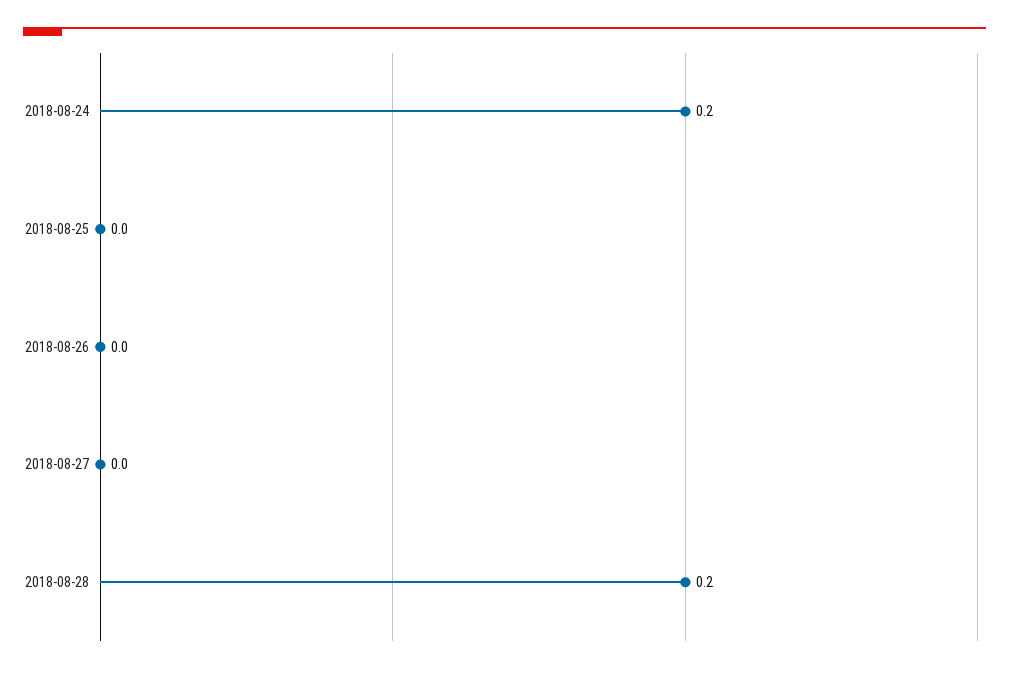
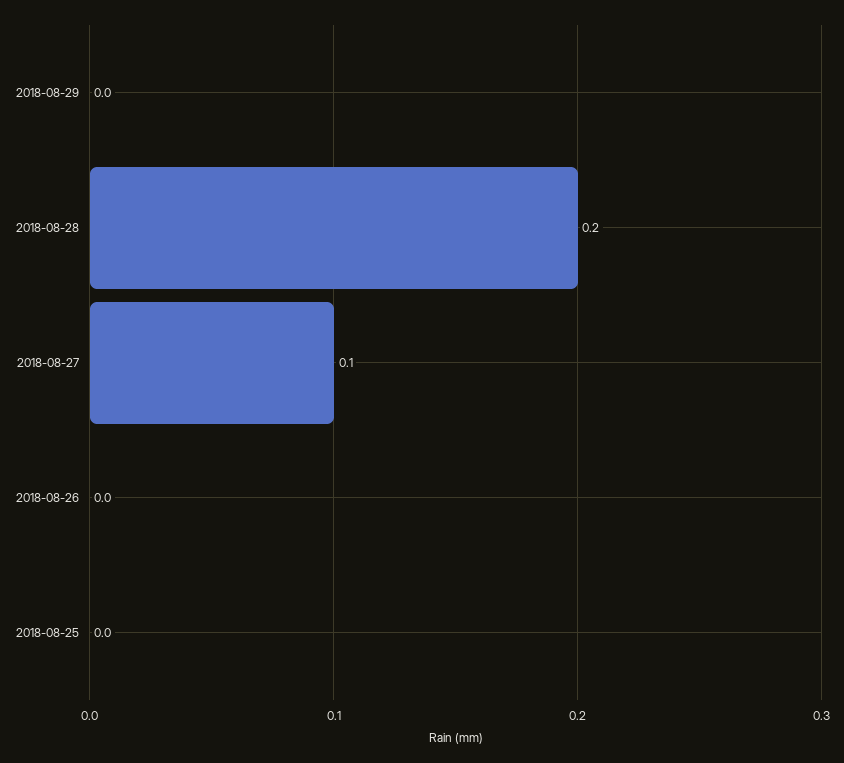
2018-08-24: 0.2 -> none
2018-08-27: 0 -> 0.1
2018-08-29: none -> 0

